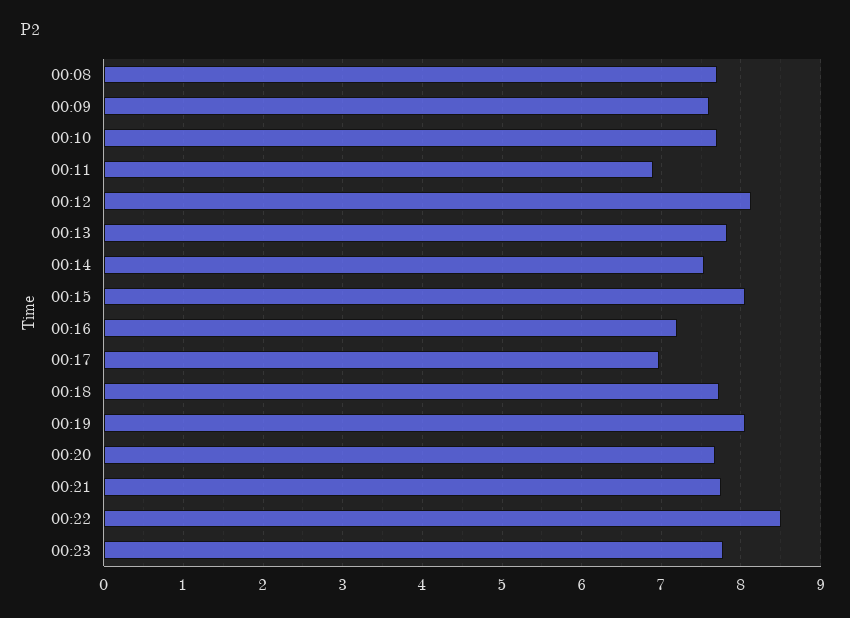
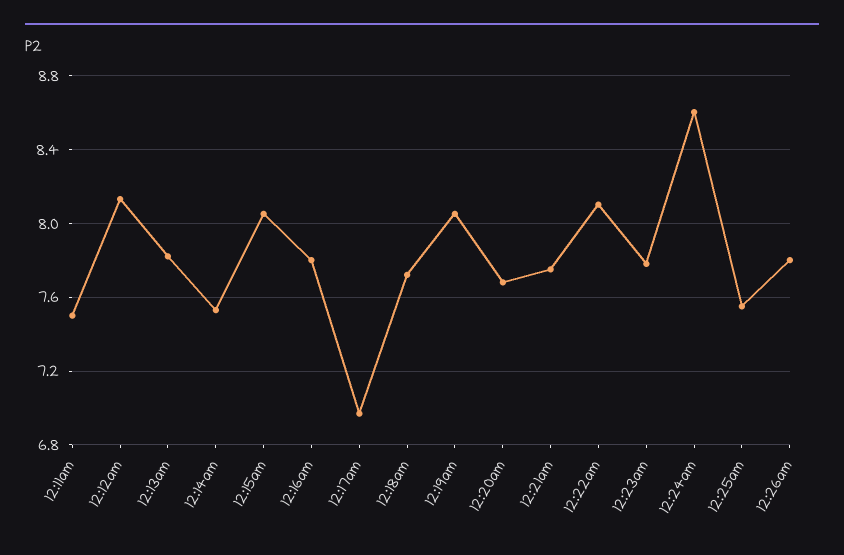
00:08: 7.7 -> none
00:09: 7.6 -> none
00:10: 7.7 -> none
00:11: 6.9 -> 7.5
00:16: 7.2 -> 7.8
00:22: 8.5 -> 8.1
12:24am: none -> 8.6
12:25am: none -> 7.55
12:26am: none -> 7.8

